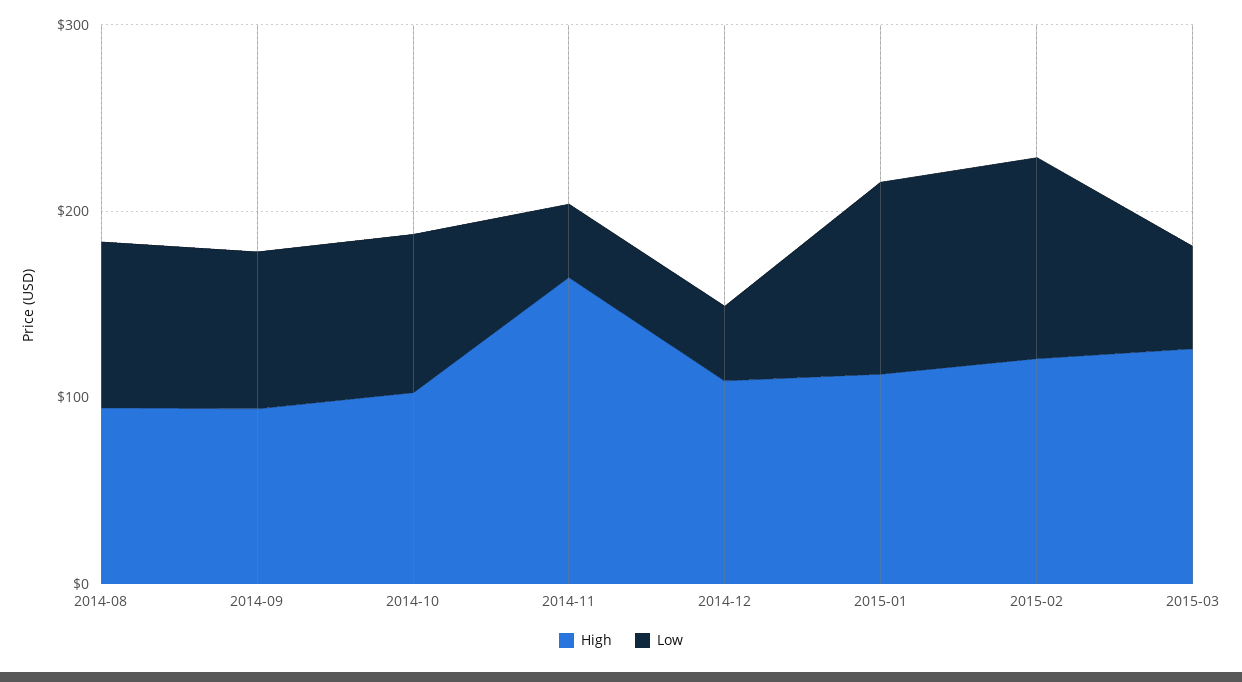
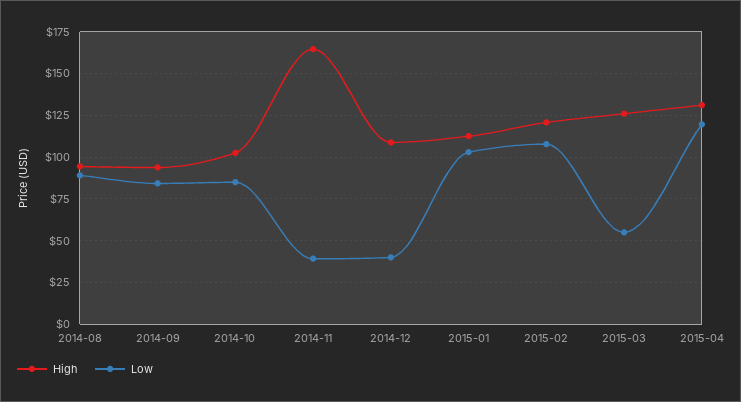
High, 2015-04: none -> 130
Low, 2015-04: none -> 120

